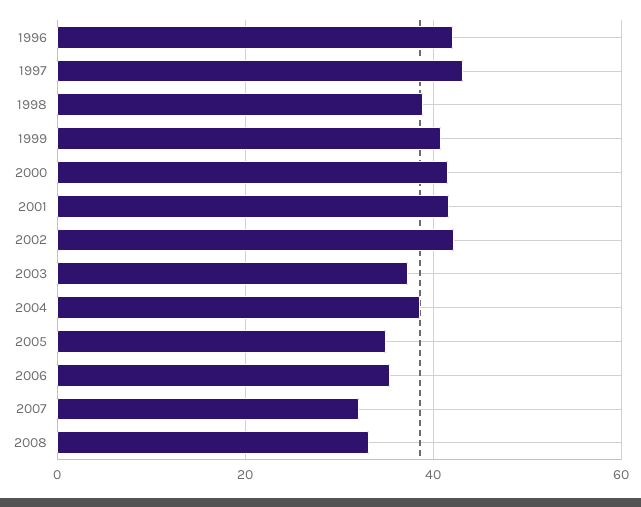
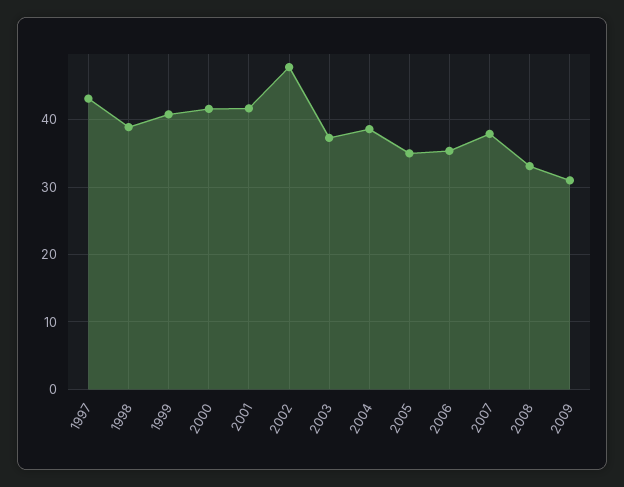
1996: 42 -> none
2002: 42 -> 48
2007: 32 -> 38
2009: none -> 31

